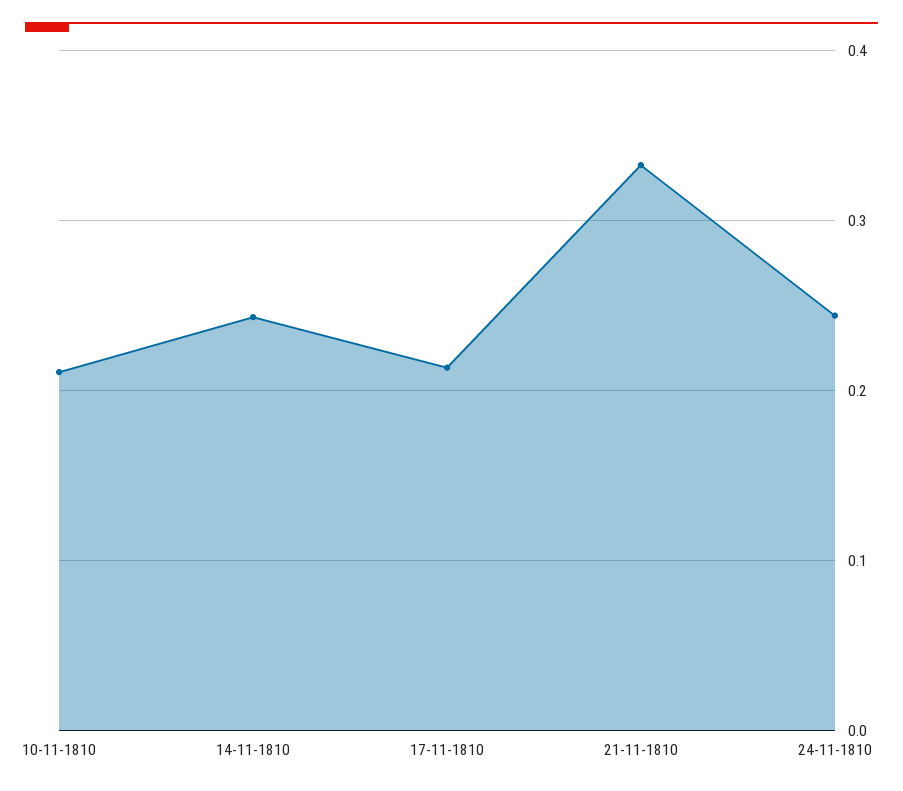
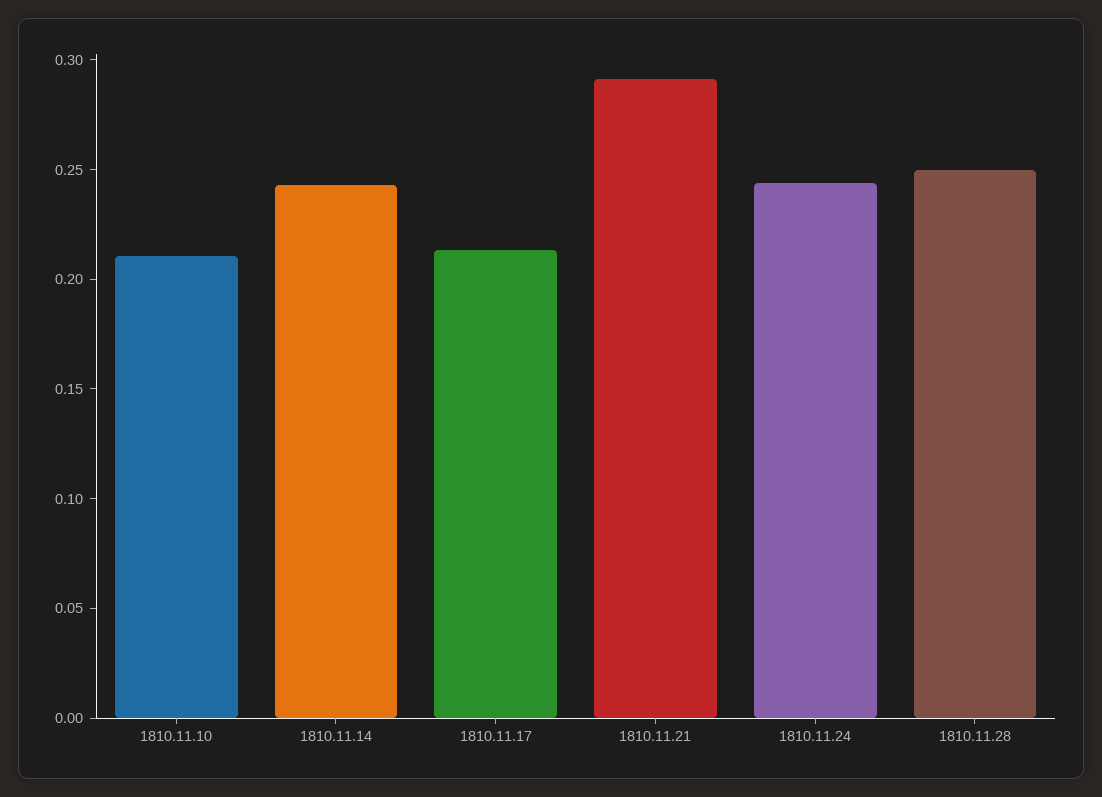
21-11-1810: 0.33 -> 0.29
1810.11.28: none -> 0.25

